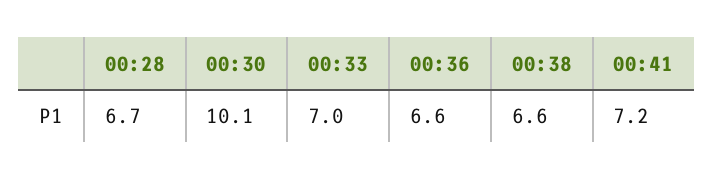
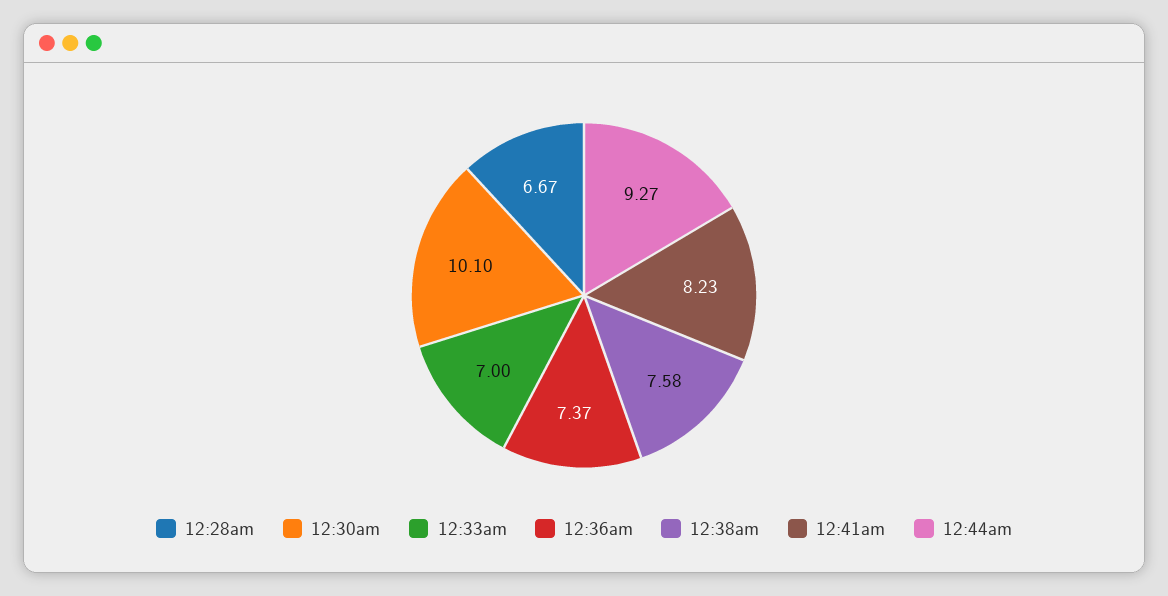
00:36: 6.6 -> 7.37
00:38: 6.6 -> 7.58
00:41: 7.2 -> 8.23
12:44am: none -> 9.27

